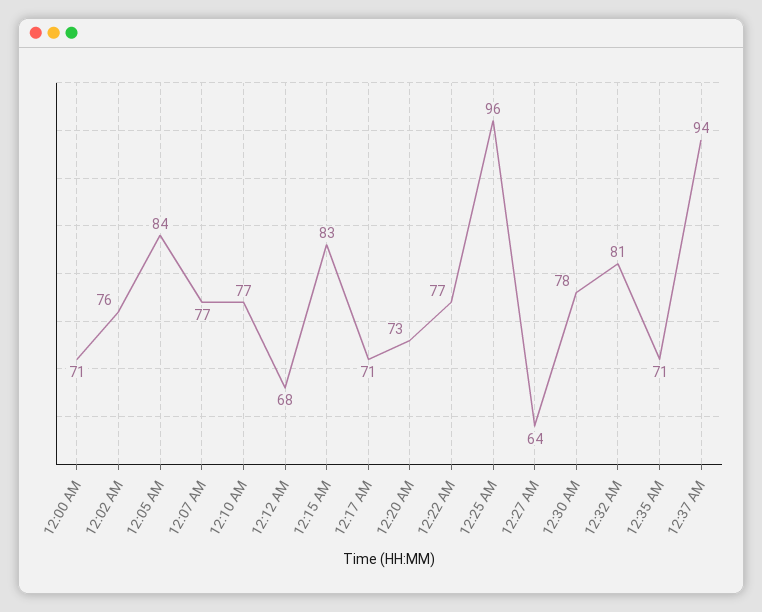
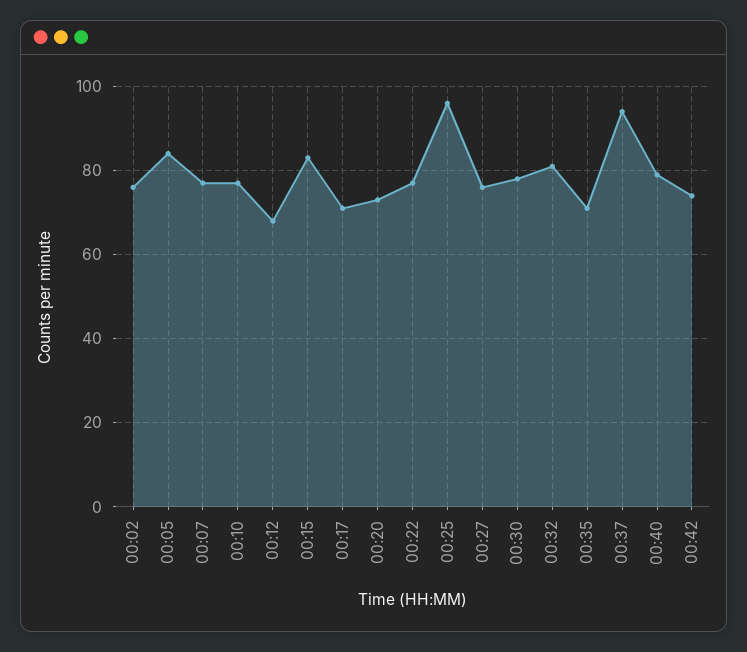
12:00 AM: 71 -> none
12:27 AM: 64 -> 75
00:40: none -> 80
00:42: none -> 75

